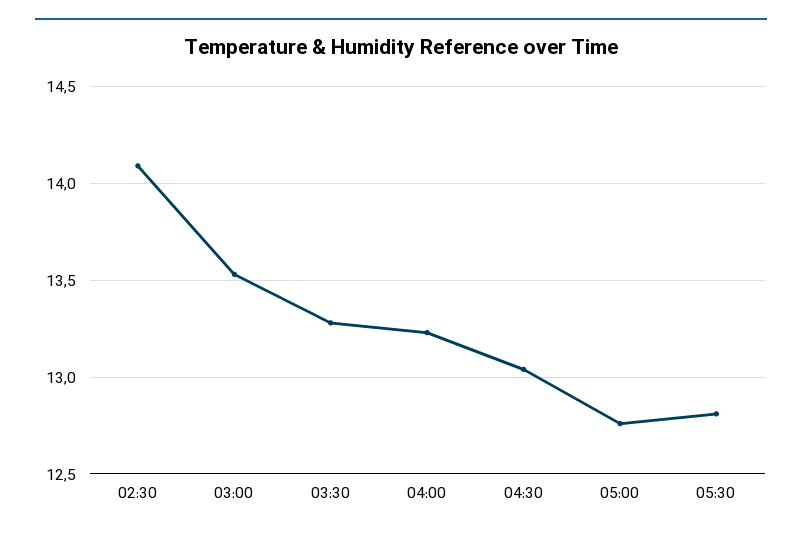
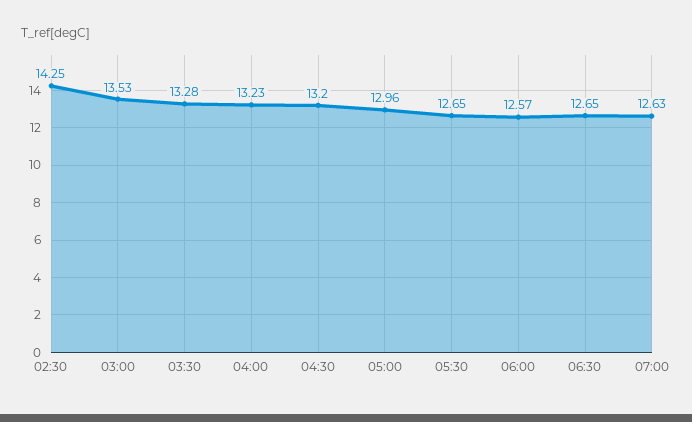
02:30: 14.1 -> 14.25
04:30: 13.05 -> 13.2
05:00: 12.75 -> 12.96
05:30: 12.8 -> 12.65
06:00: none -> 12.57
06:30: none -> 12.65
07:00: none -> 12.63

